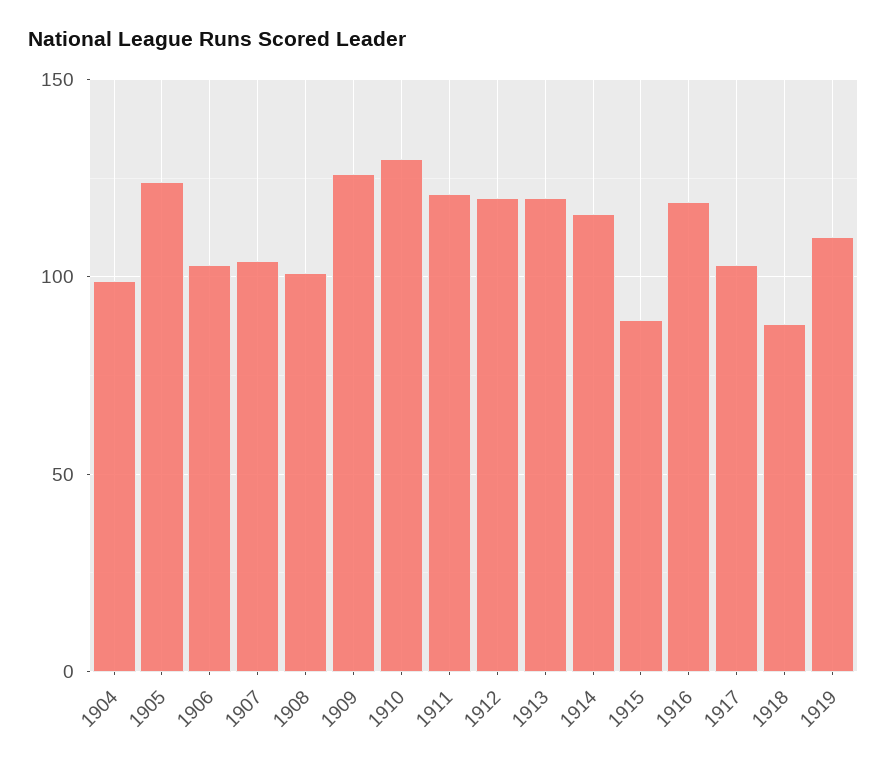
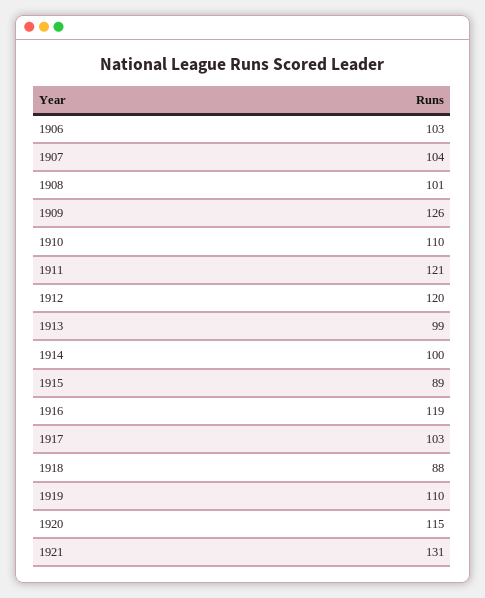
1904: 100 -> none
1905: 125 -> none
1910: 130 -> 110
1913: 120 -> 99
1914: 115 -> 100
1920: none -> 115
1921: none -> 131

